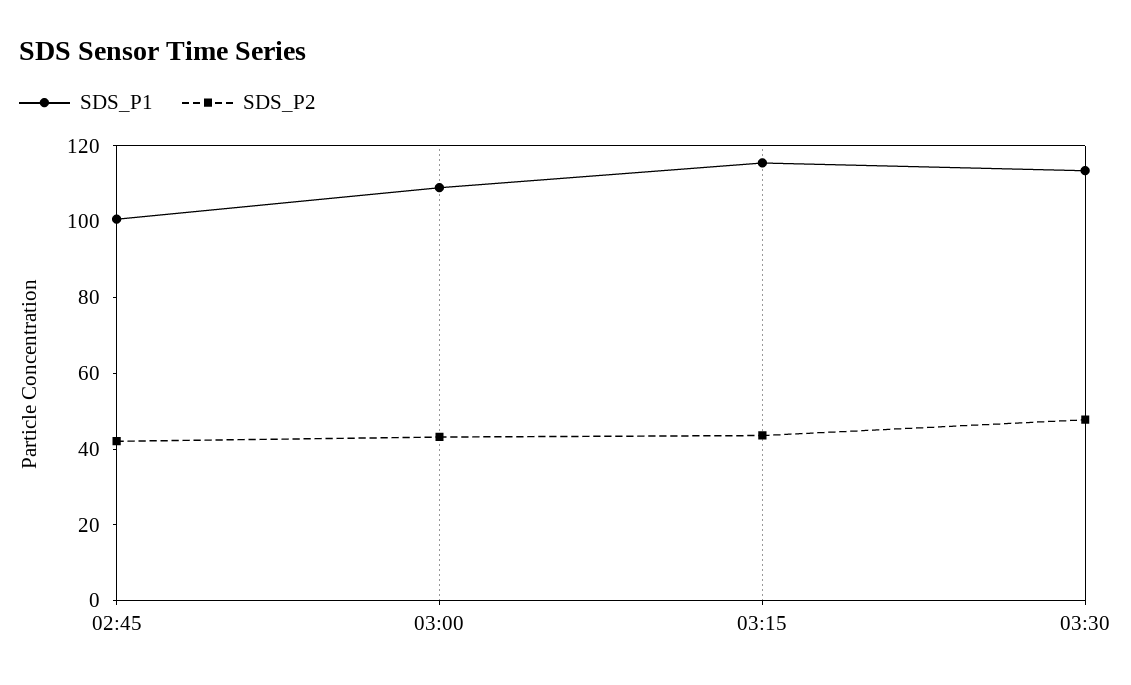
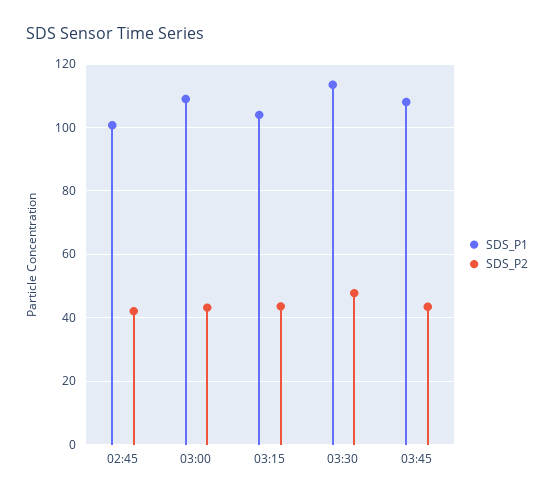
SDS_P1, 03:15: 115 -> 104
SDS_P1, 03:45: none -> 108
SDS_P2, 03:45: none -> 44

